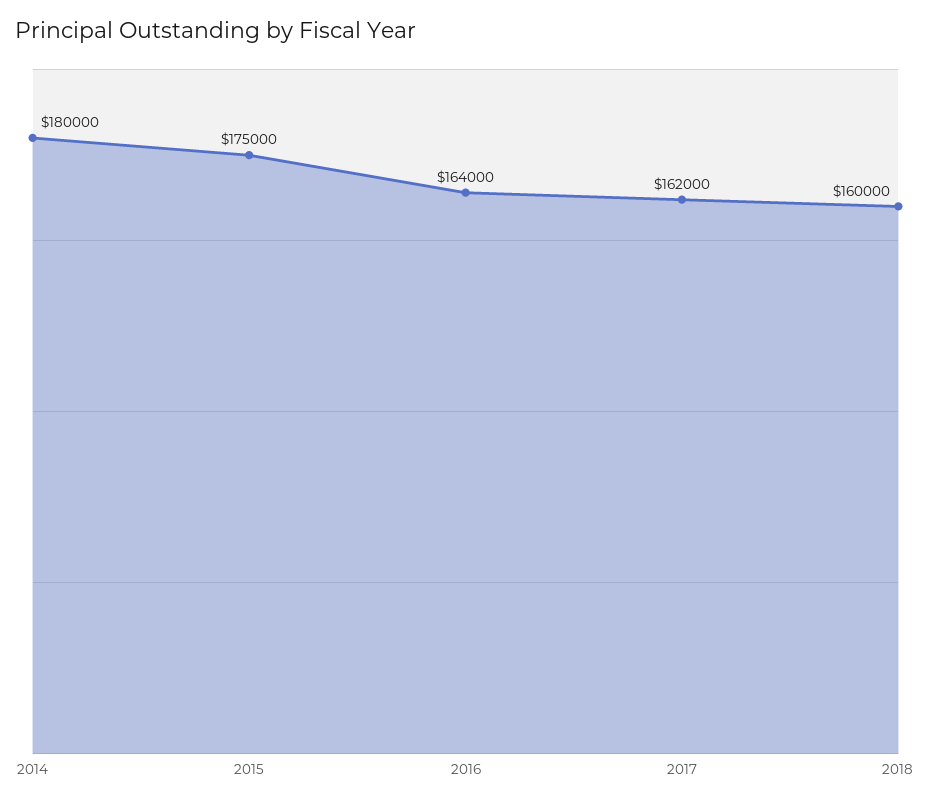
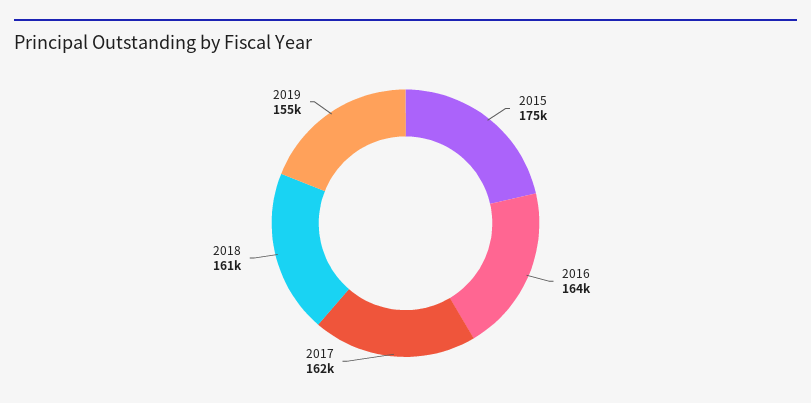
2014: 180000 -> none
2018: 160000 -> 161000
2019: none -> 155000

